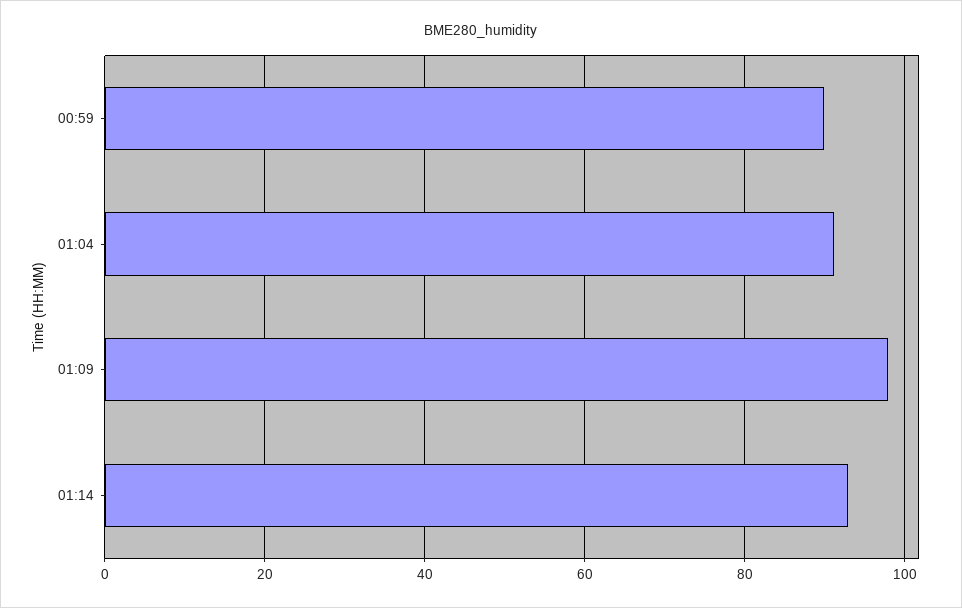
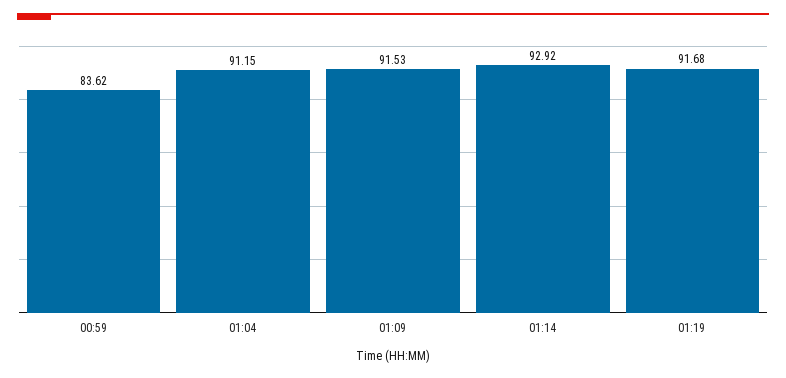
00:59: 90 -> 83.62
01:09: 98 -> 91.53
01:19: none -> 91.68

